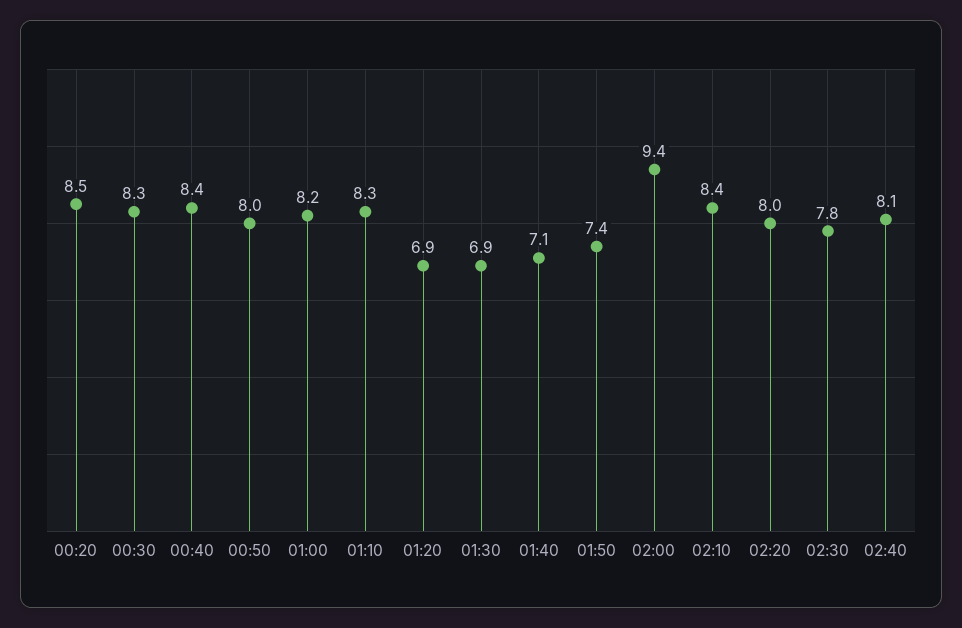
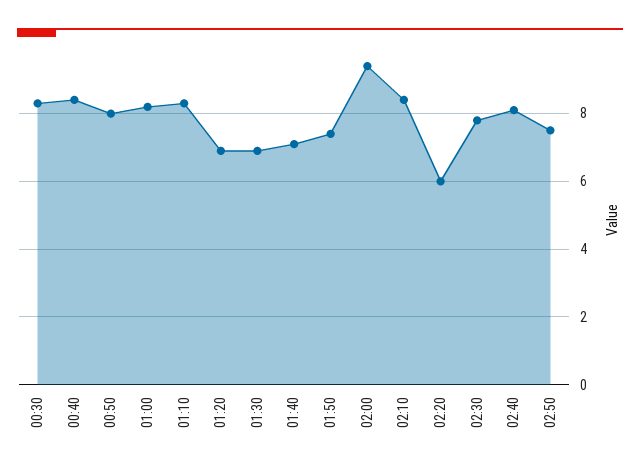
00:20: 8.5 -> none
02:20: 8 -> 6
02:50: none -> 7.5

